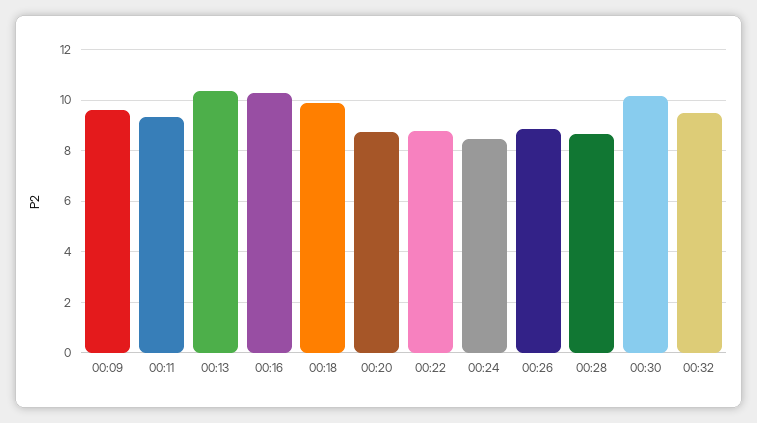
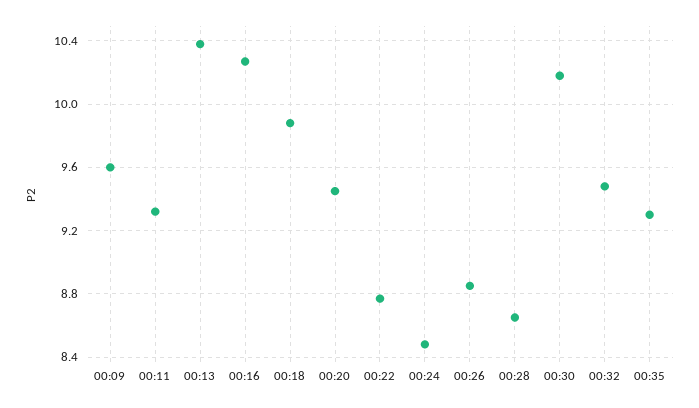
00:20: 8.75 -> 9.45
00:35: none -> 9.3

